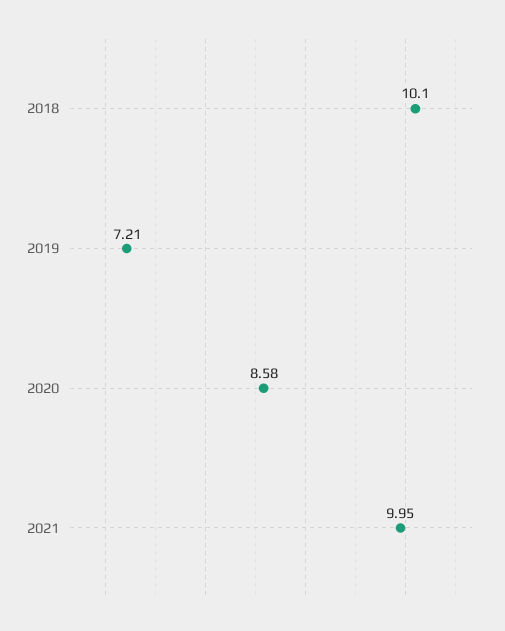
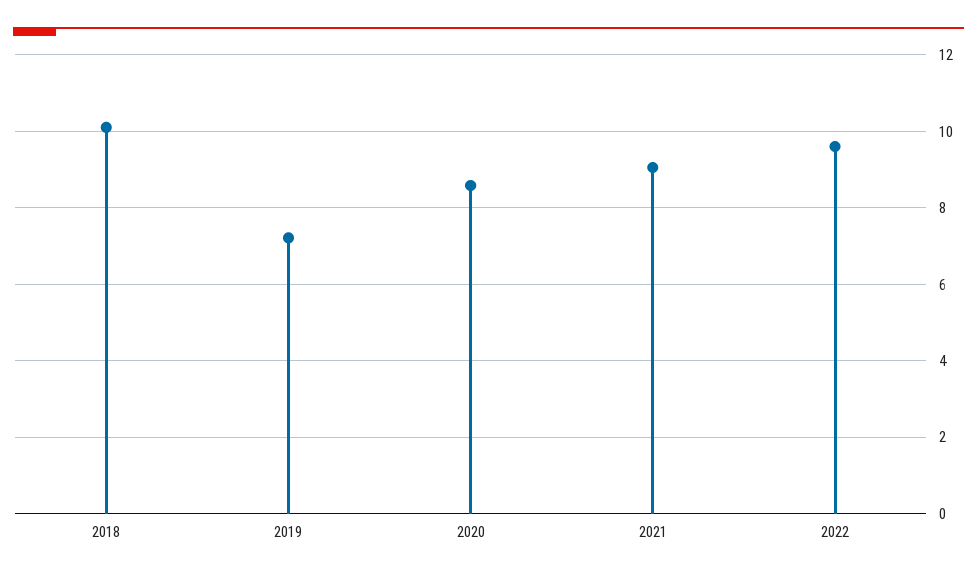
2021: 9.95 -> 9
2022: none -> 9.6

